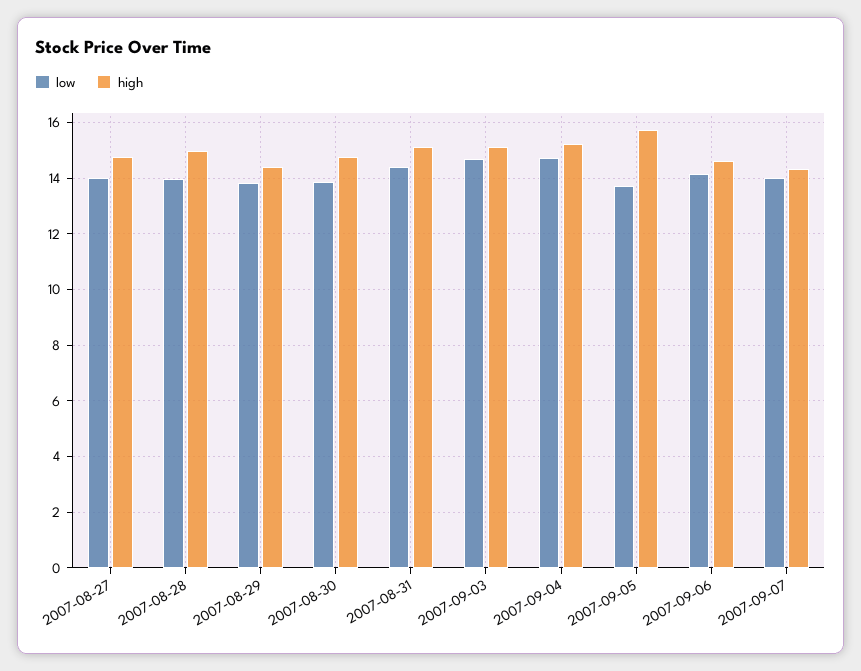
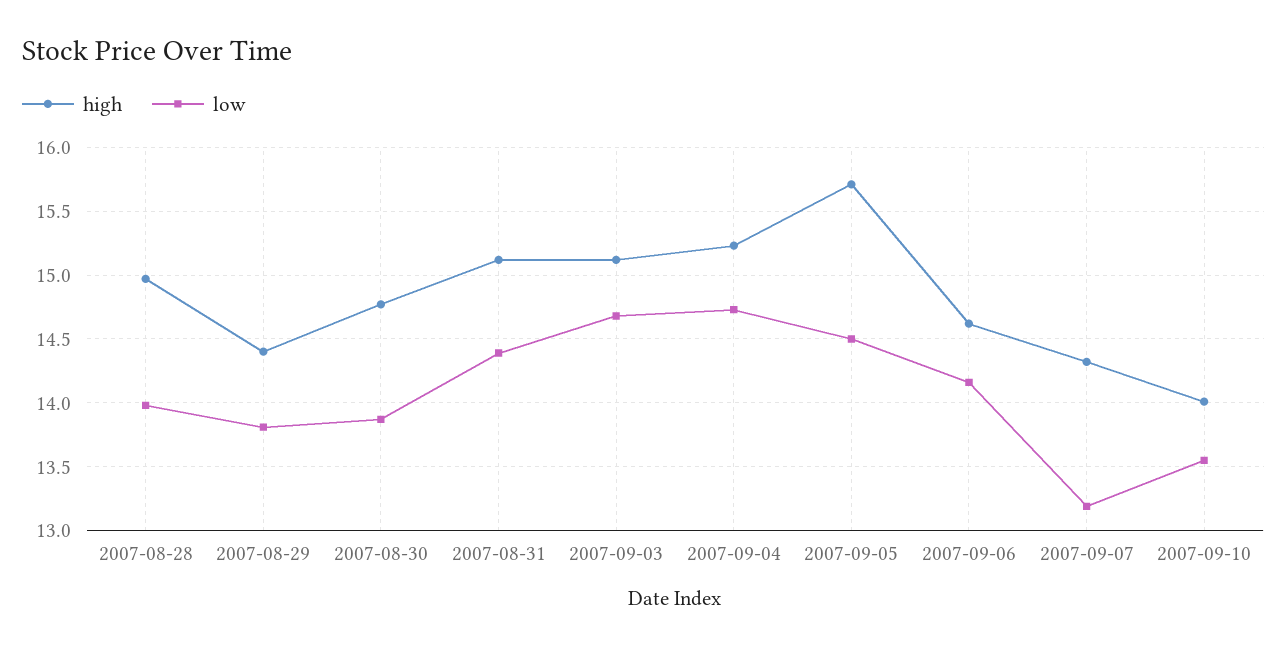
low, 2007-08-27: 14 -> none
high, 2007-08-27: 14.75 -> none
low, 2007-09-05: 13.75 -> 14.5
low, 2007-09-07: 14 -> 13.2
high, 2007-09-10: none -> 14
low, 2007-09-10: none -> 13.55

